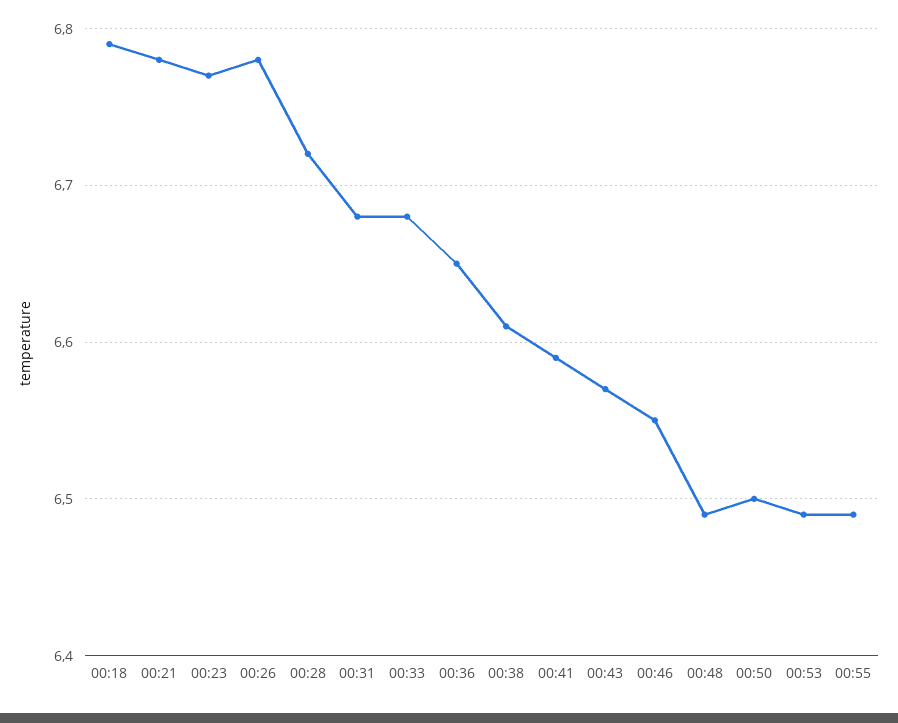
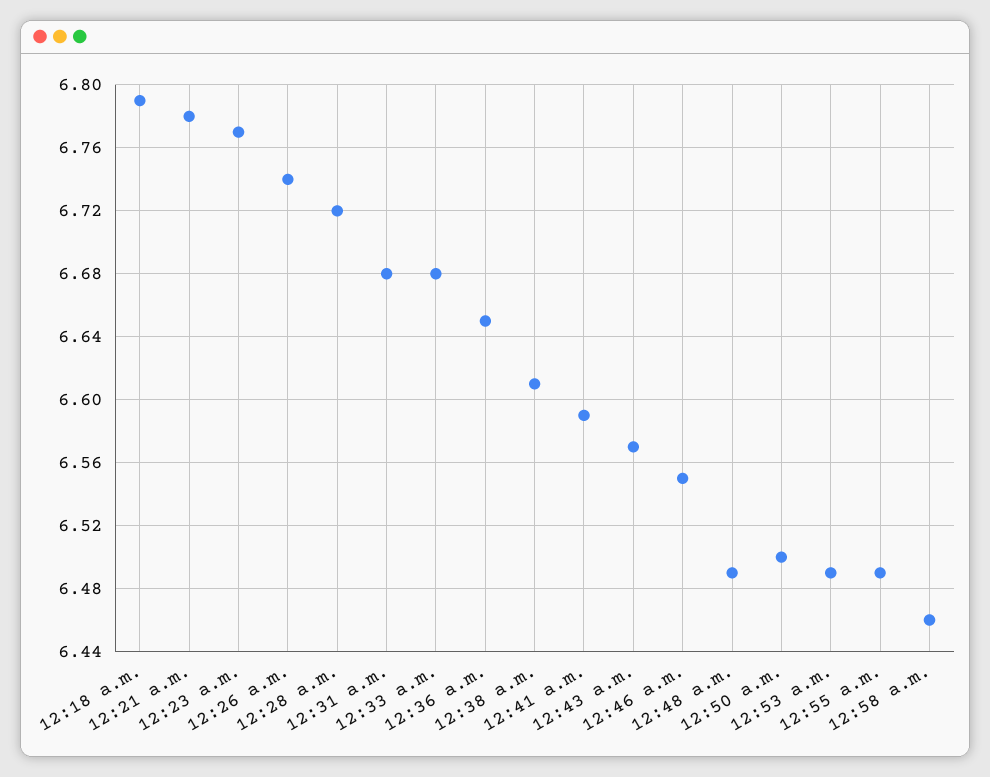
00:26: 6.78 -> 6.74
12:58 a.m.: none -> 6.46

